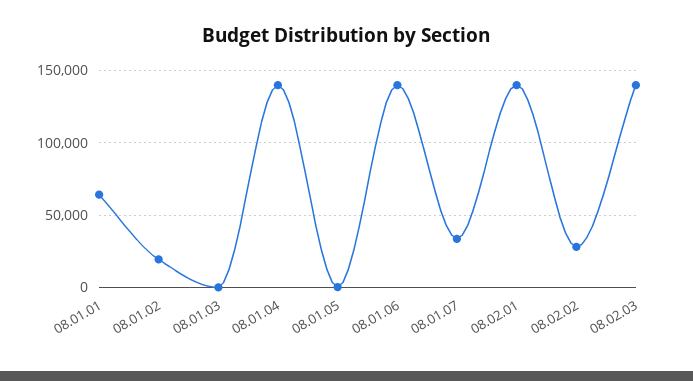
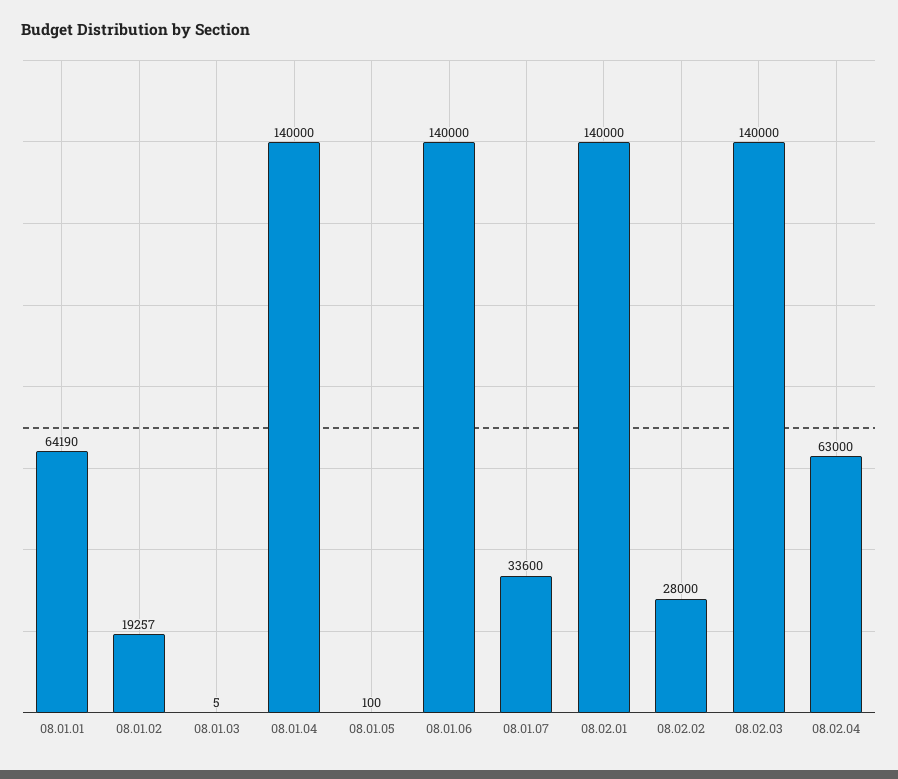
08.02.04: none -> 63000

